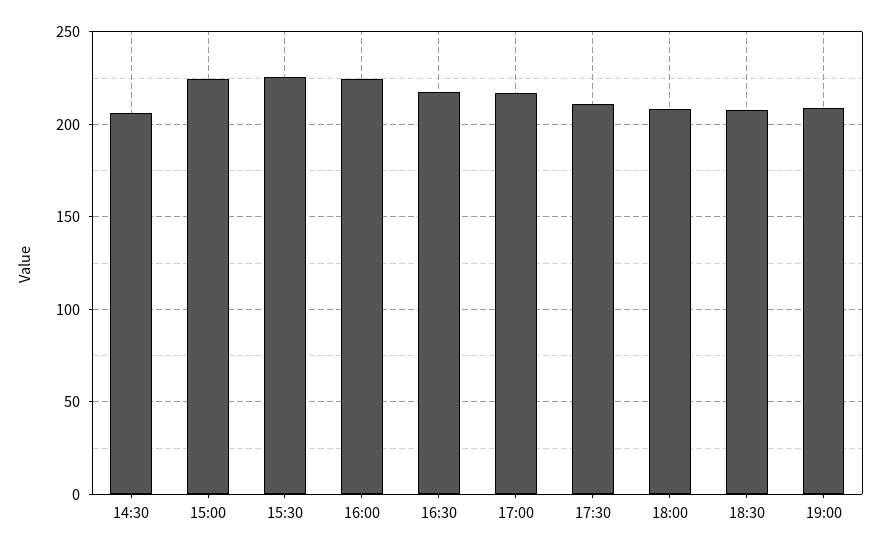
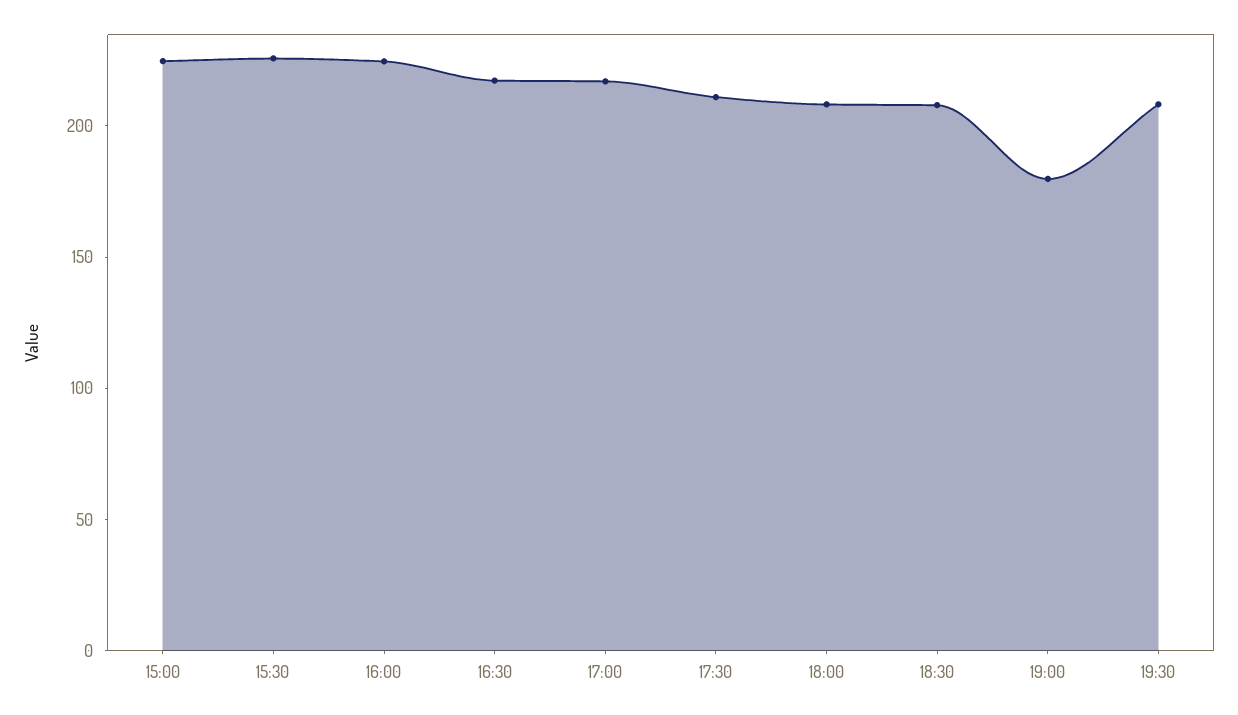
14:30: 205 -> none
19:00: 210 -> 180
19:30: none -> 210

